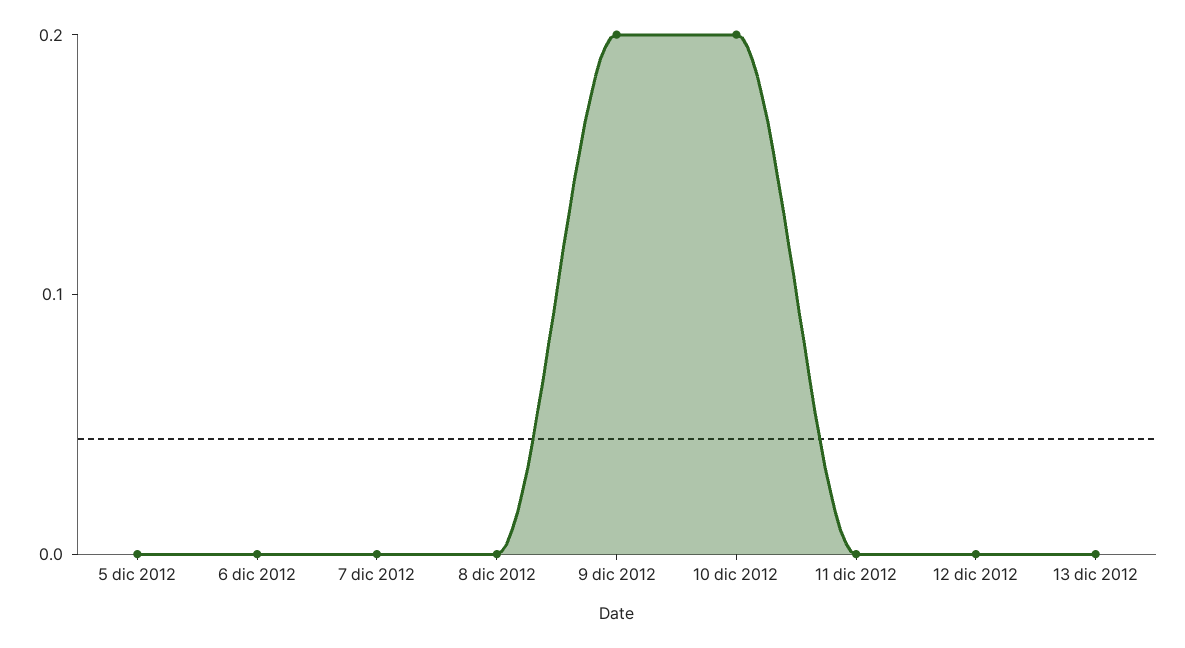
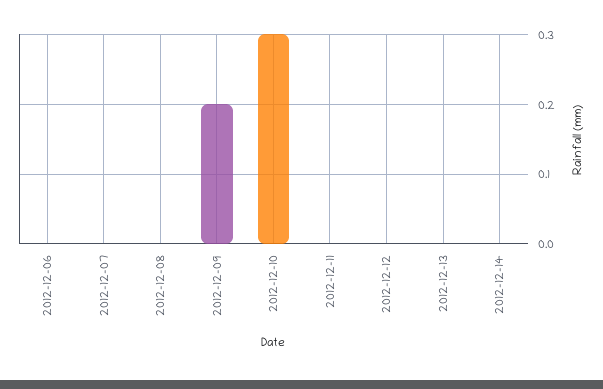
5 dic 2012: 0 -> none
10 dic 2012: 0.2 -> 0.3
2012-12-14: none -> 0

